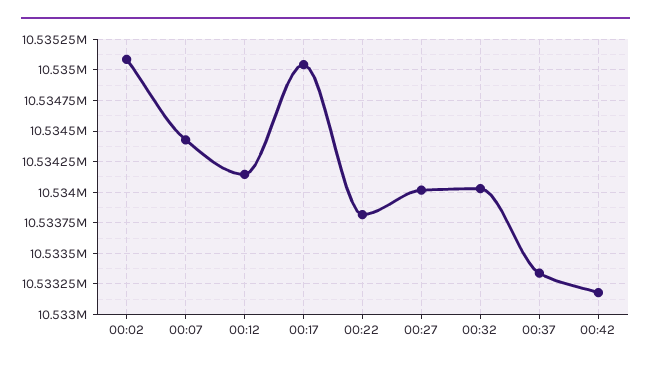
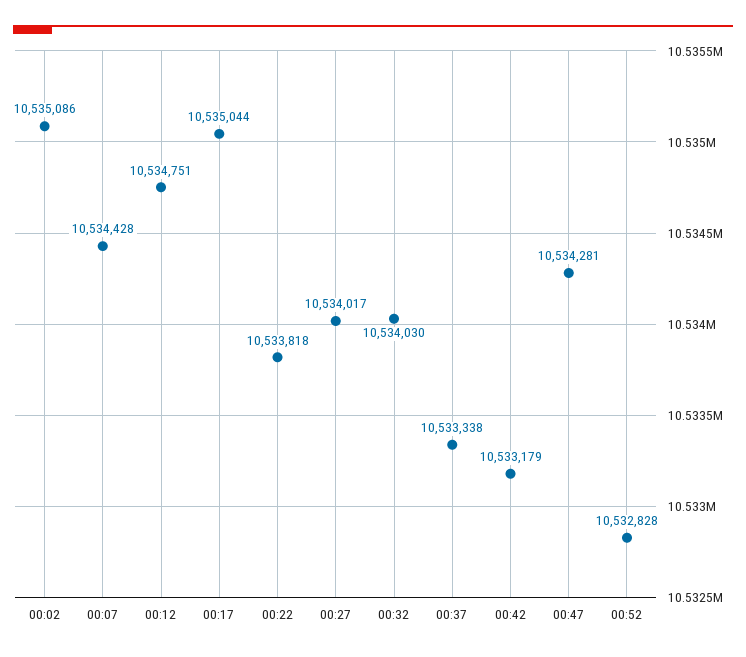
00:12: 10534150 -> 10534751
00:47: none -> 10534281
00:52: none -> 10532828

